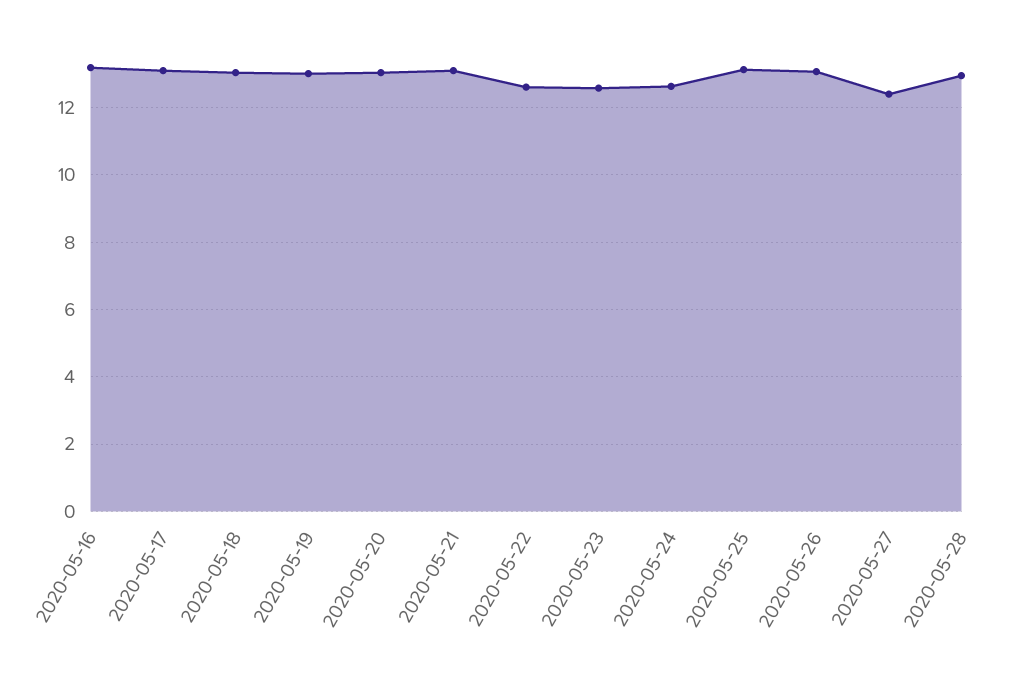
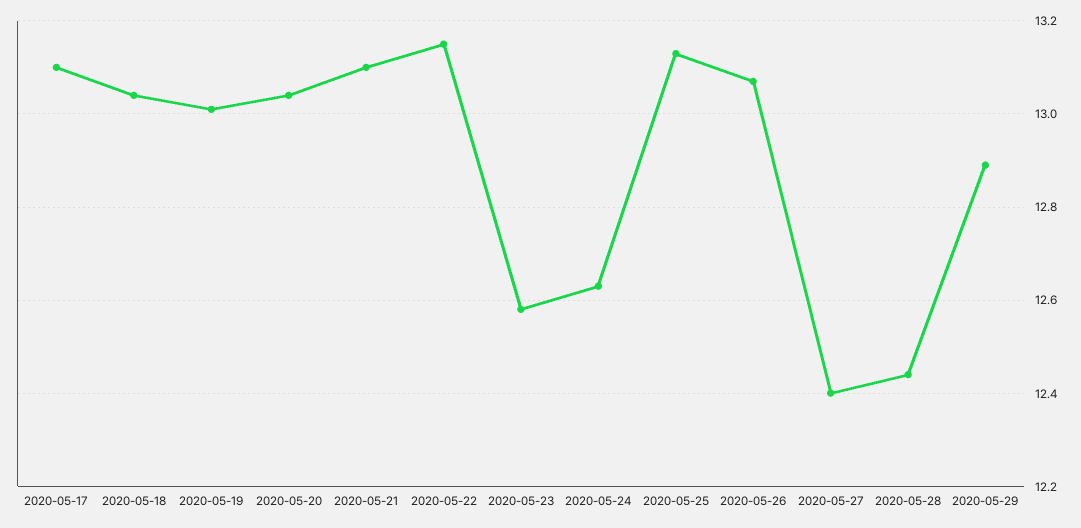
2020-05-16: 13.2 -> none
2020-05-22: 12.6 -> 13.15
2020-05-28: 13 -> 12.45
2020-05-29: none -> 12.9

